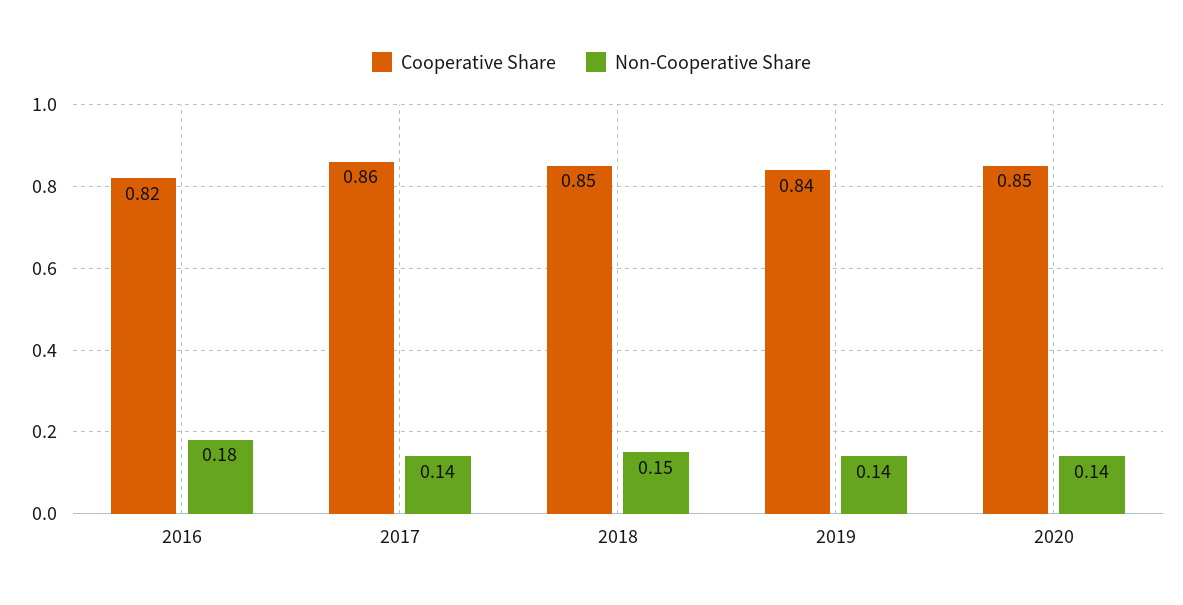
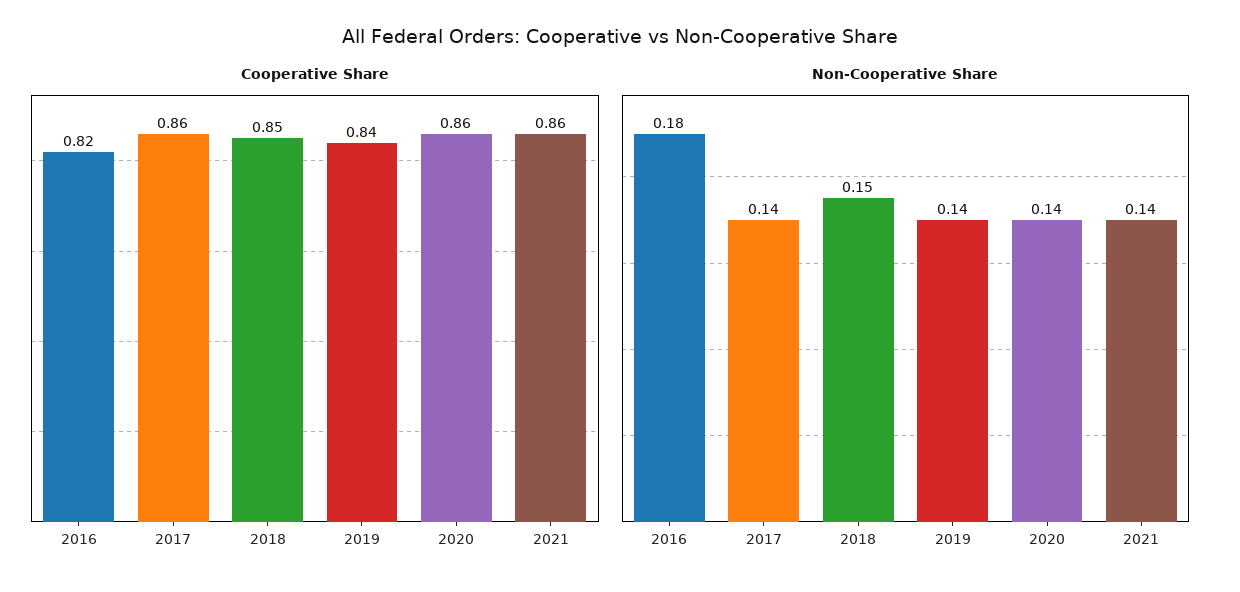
Cooperative Share, 2020: 0.85 -> 0.86
Cooperative Share, 2021: none -> 0.86
Non-Cooperative Share, 2021: none -> 0.14

